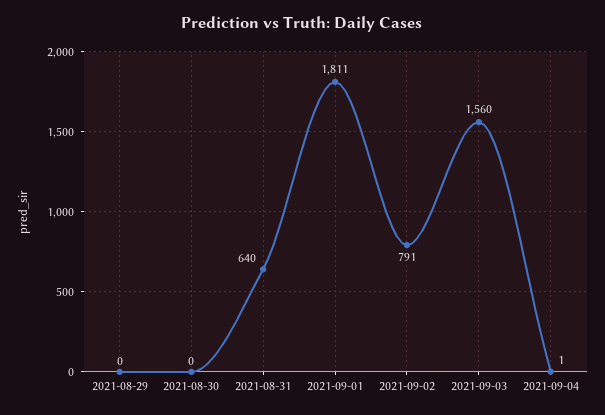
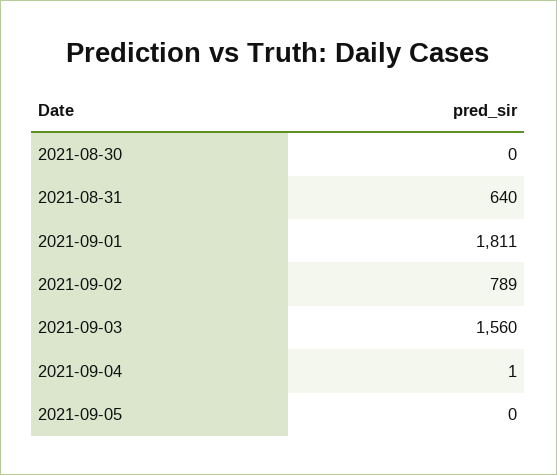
2021-08-29: 0 -> none
2021-09-02: 791 -> 789
2021-09-05: none -> 0

